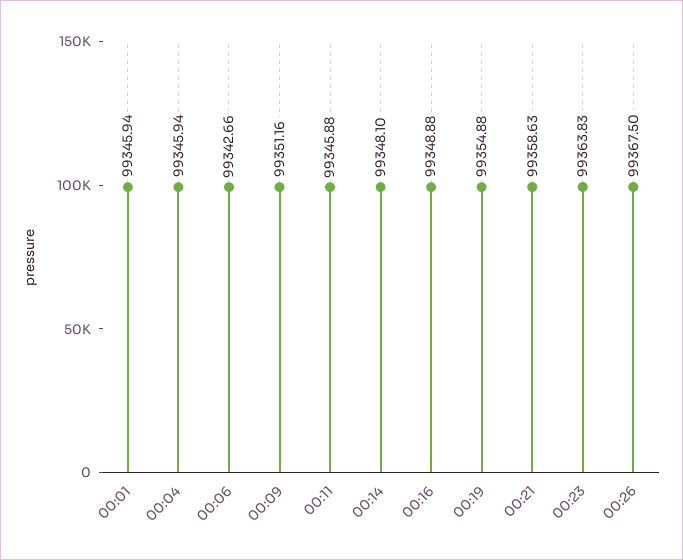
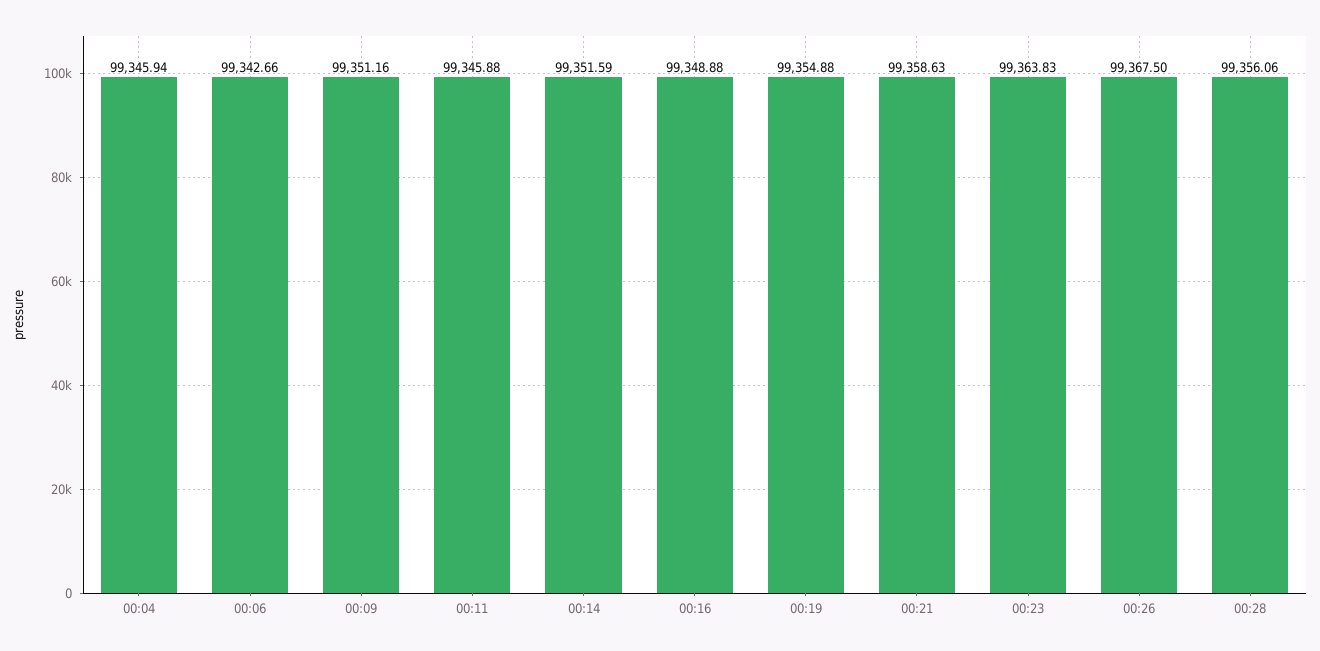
00:01: 99345.94 -> none
00:14: 99348.1 -> 99351.59
00:28: none -> 99356.06

